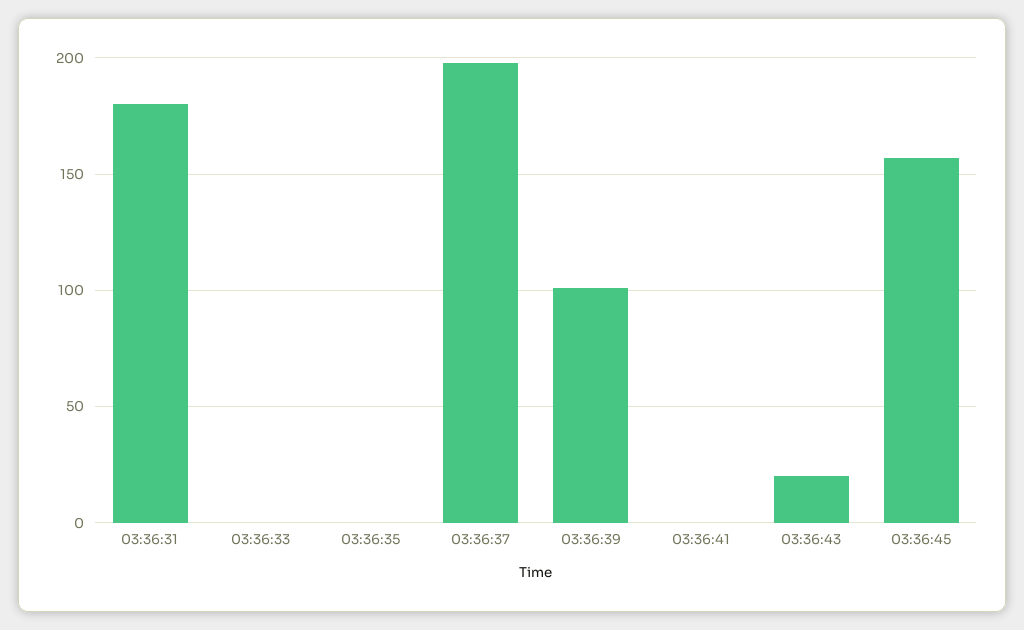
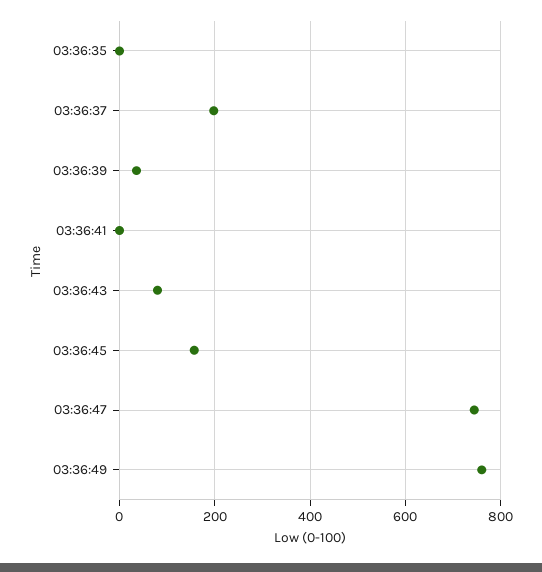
03:36:31: 180 -> none
03:36:33: 0 -> none
03:36:39: 100 -> 40
03:36:43: 20 -> 80
03:36:47: none -> 740
03:36:49: none -> 760

